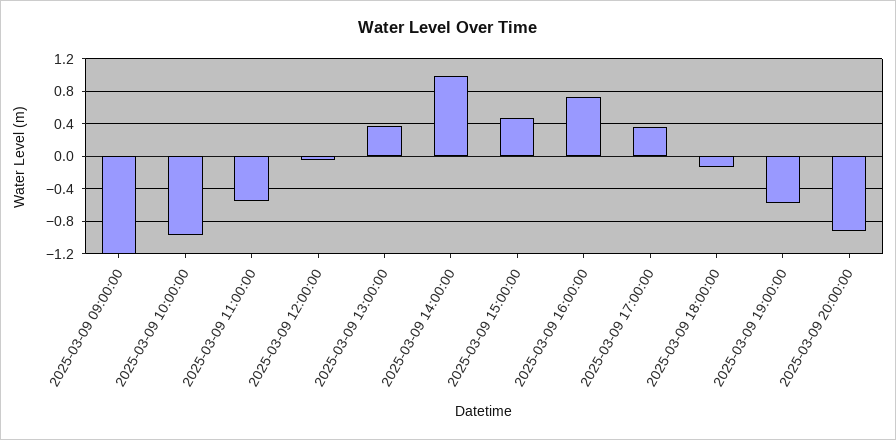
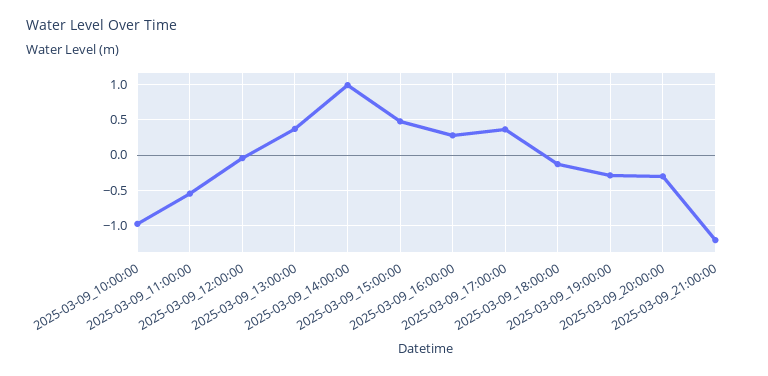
2025-03-09 09:00:00: -1.2 -> none
2025-03-09 16:00:00: 0.7 -> 0.3
2025-03-09 19:00:00: -0.6 -> -0.3
2025-03-09 20:00:00: -0.9 -> -0.3
2025-03-09_21:00:00: none -> -1.2

